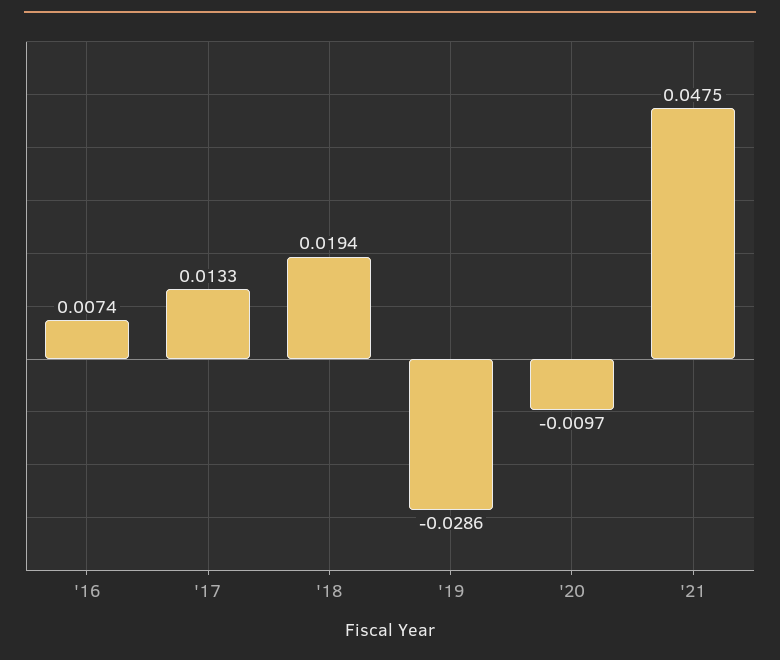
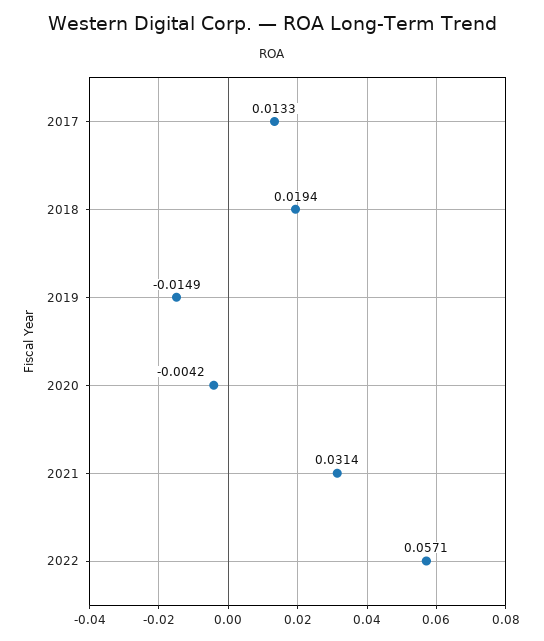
'16: 0.0074 -> none
'19: -0.0286 -> -0.0149
'20: -0.0097 -> -0.0042
'21: 0.0475 -> 0.0314
2022: none -> 0.0571

